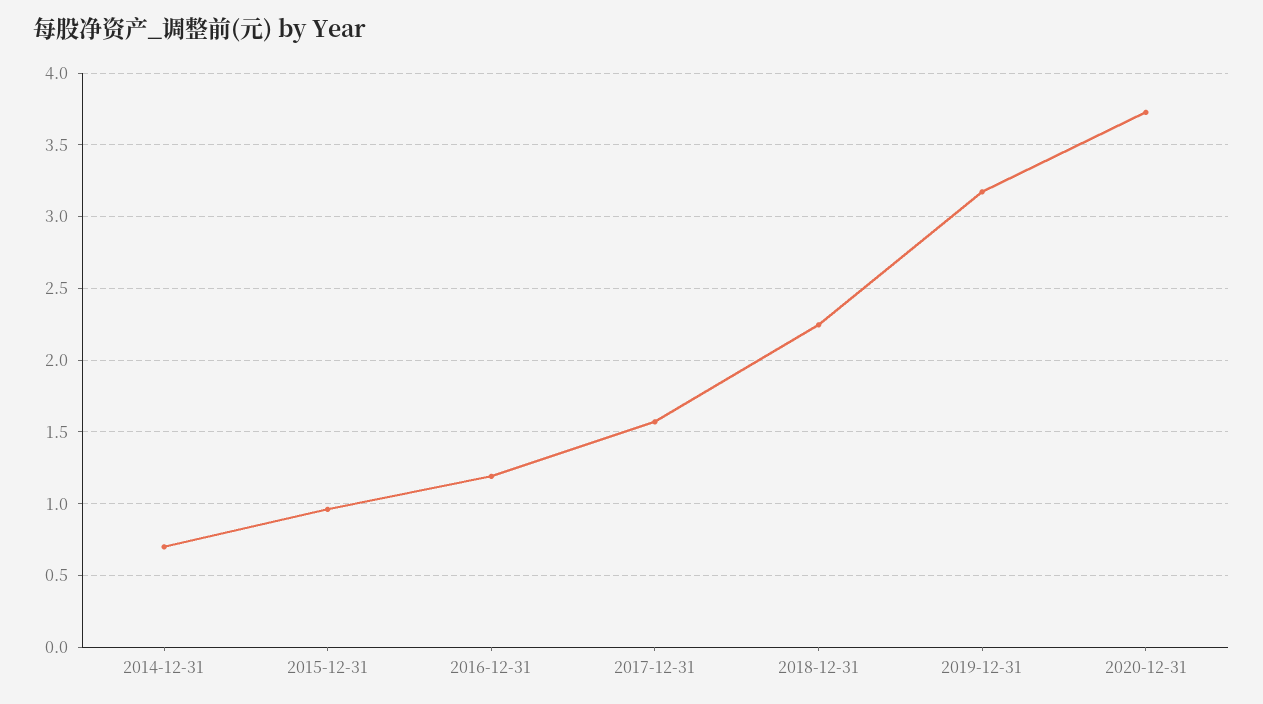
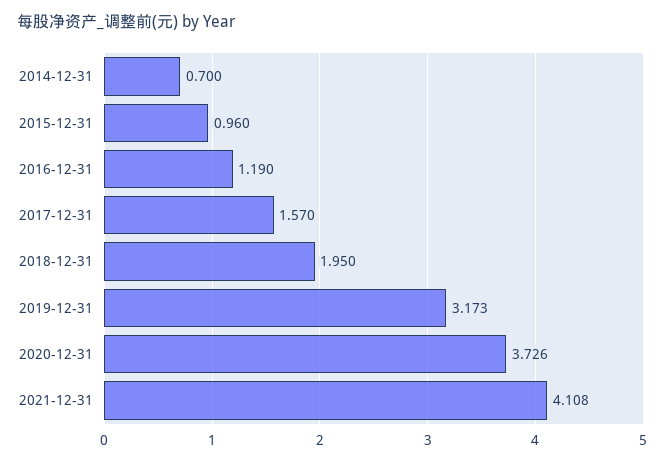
2018-12-31: 2.25 -> 1.95
2021-12-31: none -> 4.108

